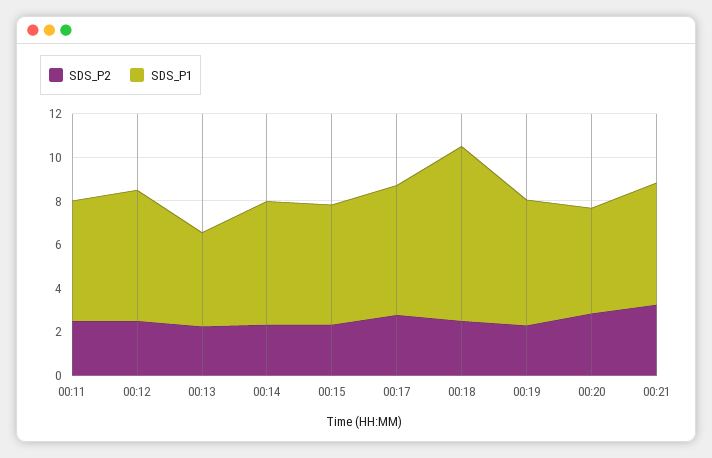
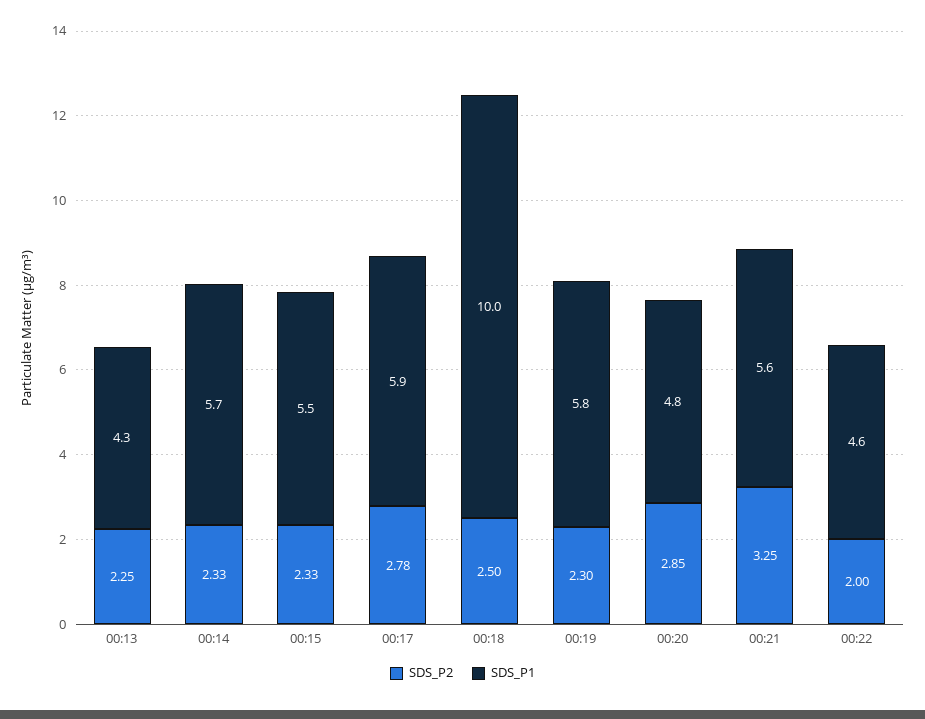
SDS_P2, 00:11: 2.5 -> none
SDS_P1, 00:11: 5.5 -> none
SDS_P2, 00:12: 2.5 -> none
SDS_P1, 00:12: 6 -> none
SDS_P1, 00:18: 8 -> 10
SDS_P2, 00:22: none -> 2
SDS_P1, 00:22: none -> 4.6

